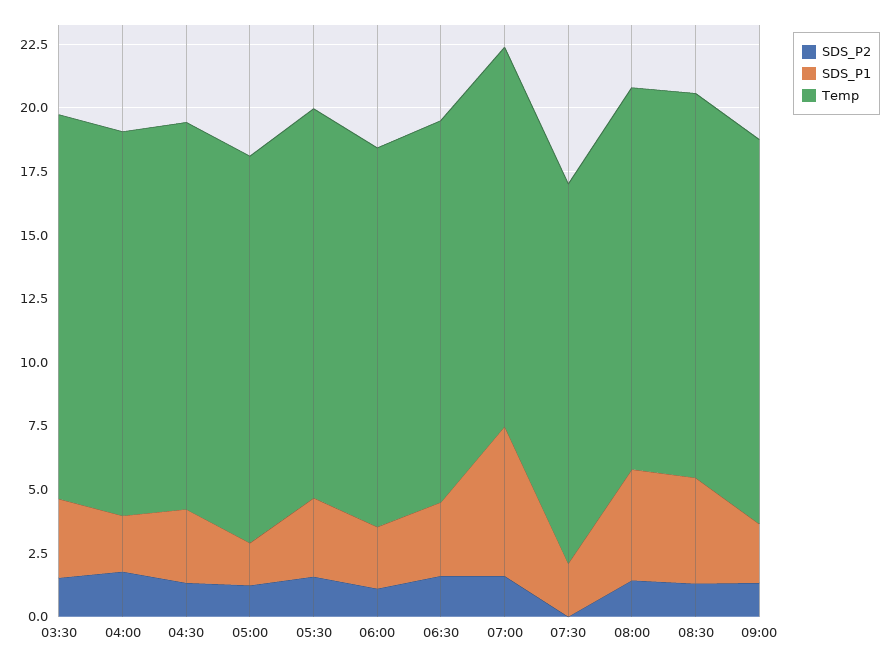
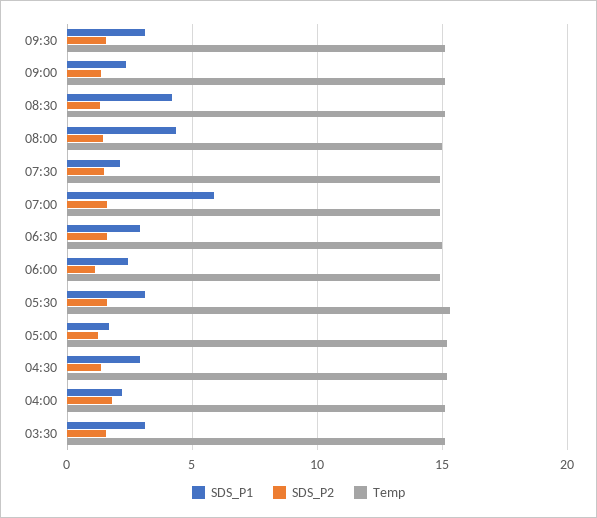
SDS_P2, 07:30: 0 -> 1.5
SDS_P1, 09:30: none -> 3
SDS_P2, 09:30: none -> 1.5
Temp, 09:30: none -> 15

